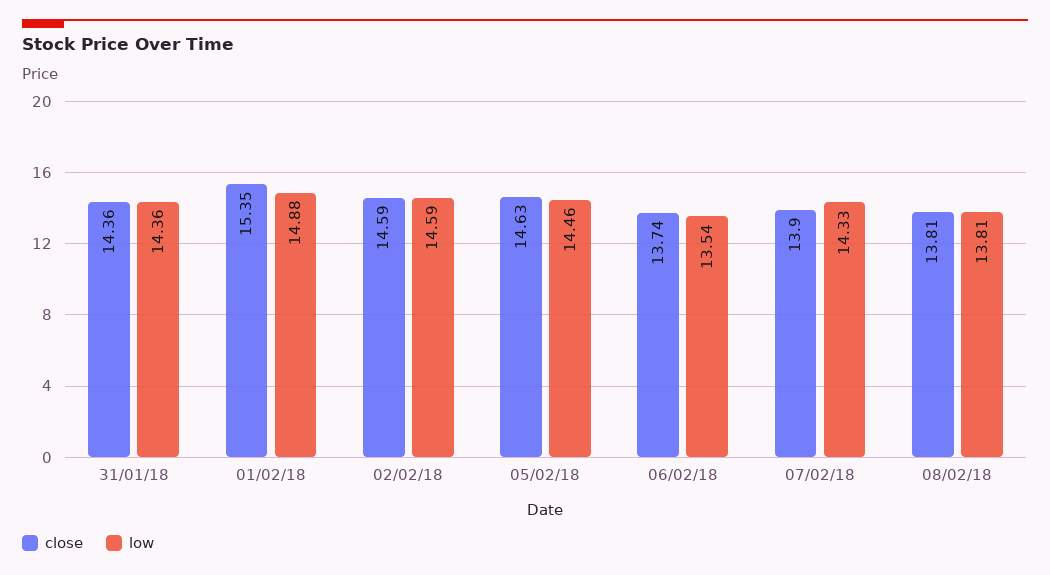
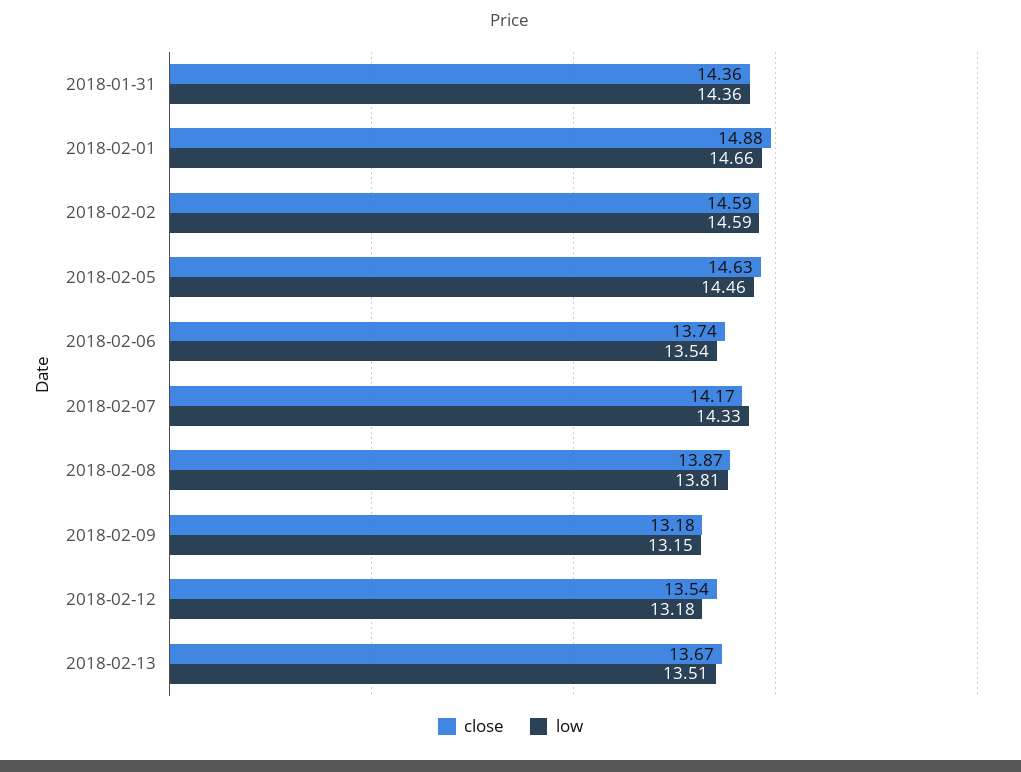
close, 01/02/18: 15.35 -> 14.88
low, 01/02/18: 14.88 -> 14.66
close, 07/02/18: 13.9 -> 14.17
close, 08/02/18: 13.81 -> 13.87
close, 2018-02-09: none -> 13.18
low, 2018-02-09: none -> 13.15
close, 2018-02-12: none -> 13.54
low, 2018-02-12: none -> 13.18
close, 2018-02-13: none -> 13.67
low, 2018-02-13: none -> 13.51

